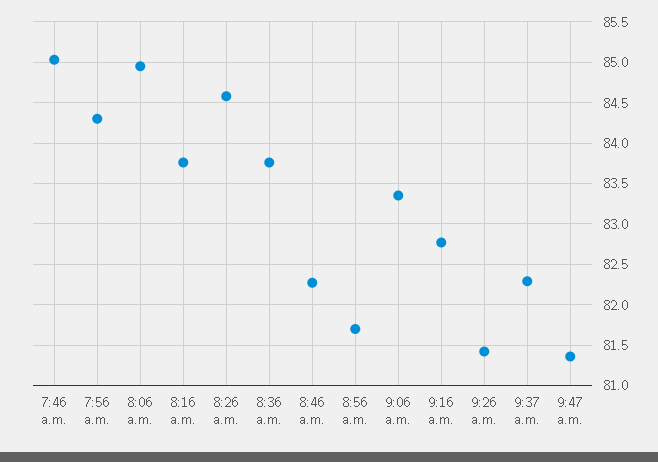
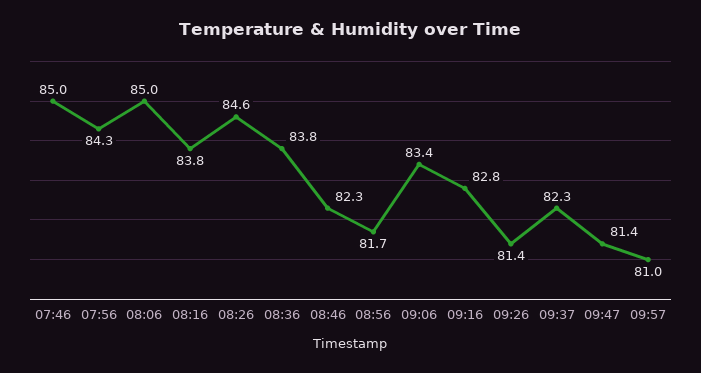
09:57: none -> 81

